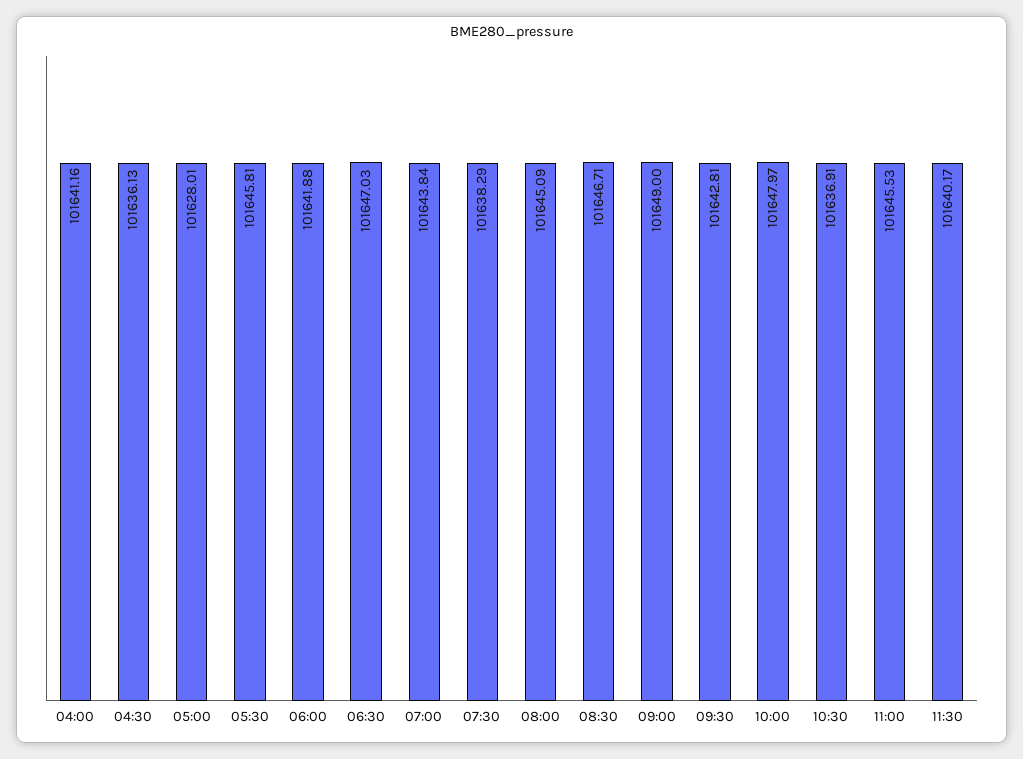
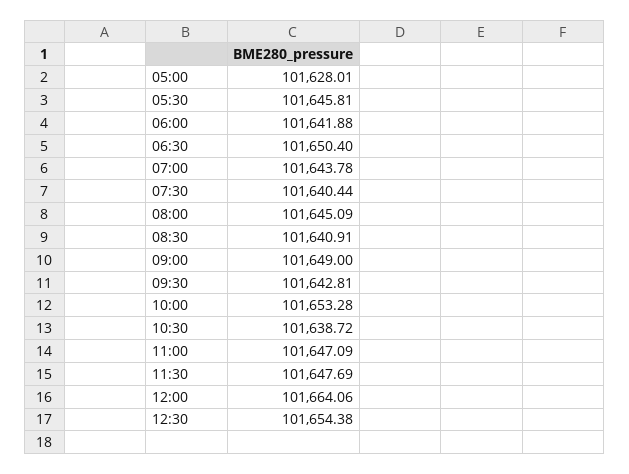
04:00: 101641.16 -> none
04:30: 101636.13 -> none
06:30: 101647.03 -> 101650.4
07:00: 101643.84 -> 101643.78
07:30: 101638.29 -> 101640.44
08:30: 101646.71 -> 101640.91
10:00: 101647.97 -> 101653.28
10:30: 101636.91 -> 101638.72
11:00: 101645.53 -> 101647.09
11:30: 101640.17 -> 101647.69
12:00: none -> 101664.06
12:30: none -> 101654.38

